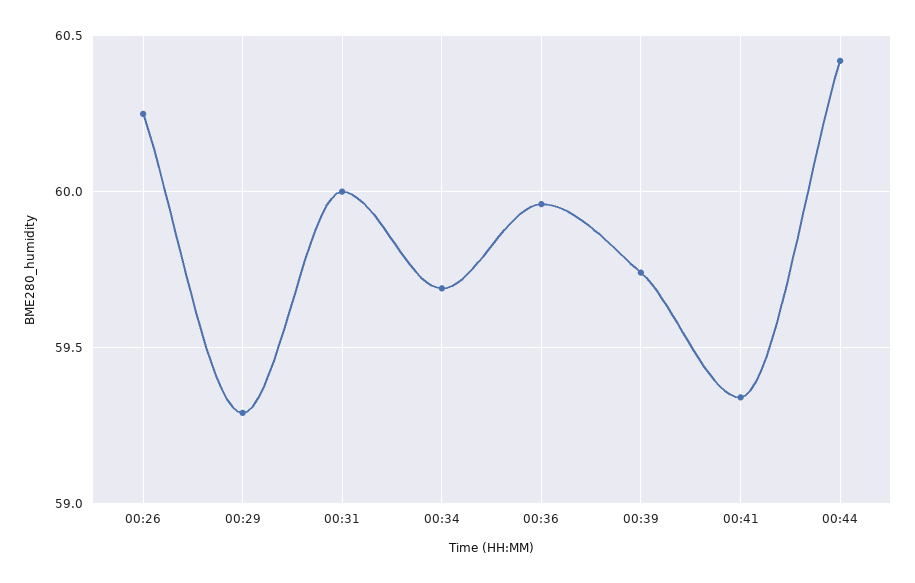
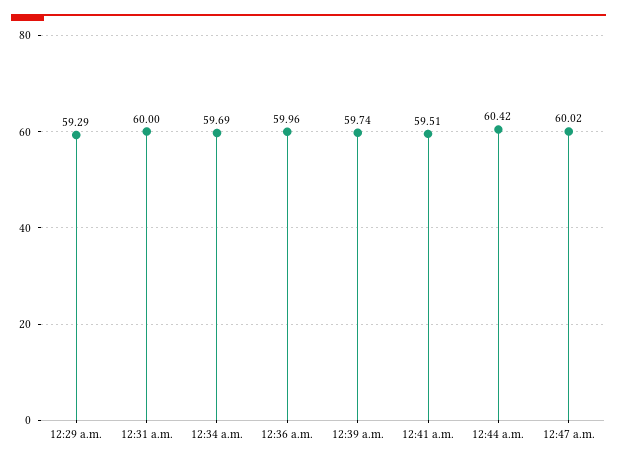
00:26: 60.25 -> none
00:41: 59.35 -> 59.51
12:47 a.m.: none -> 60.02

